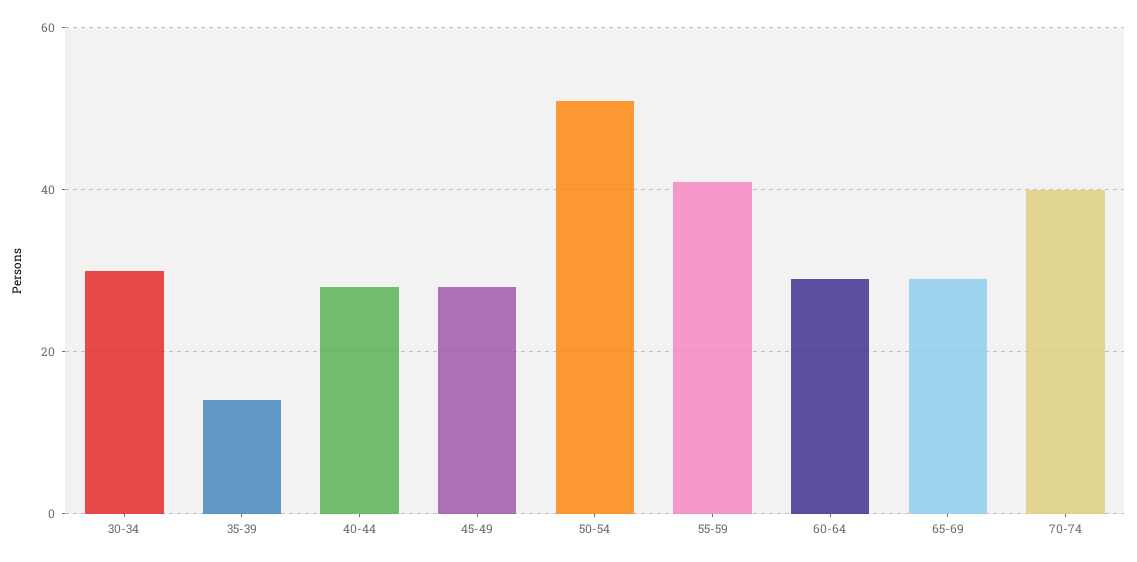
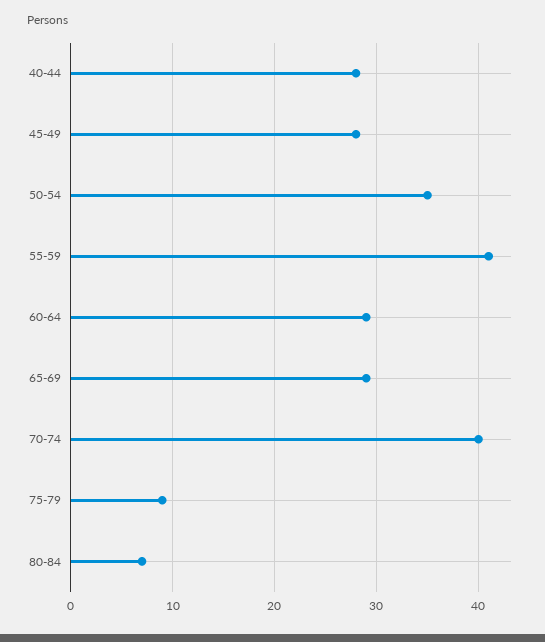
30-34: 30 -> none
35-39: 15 -> none
50-54: 50 -> 35
75-79: none -> 9
80-84: none -> 7

